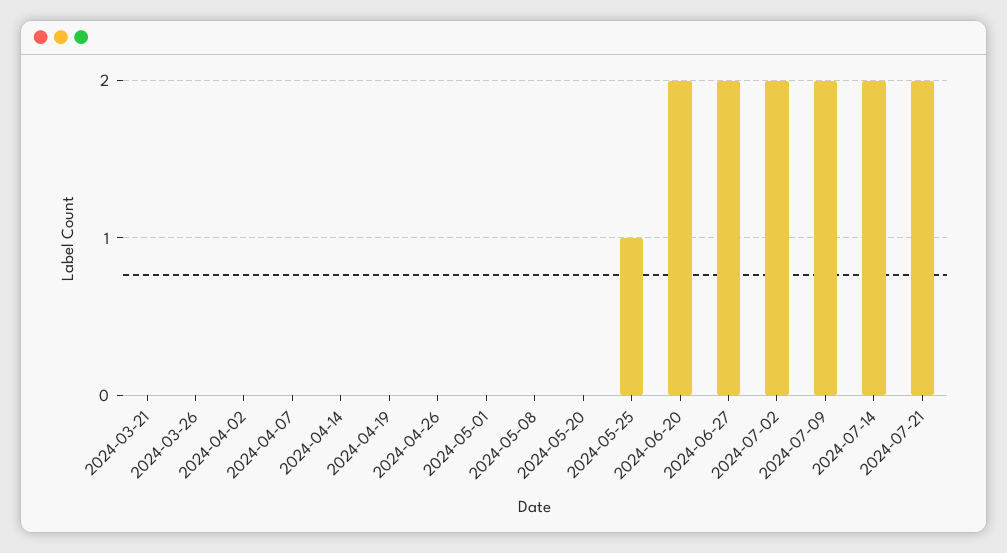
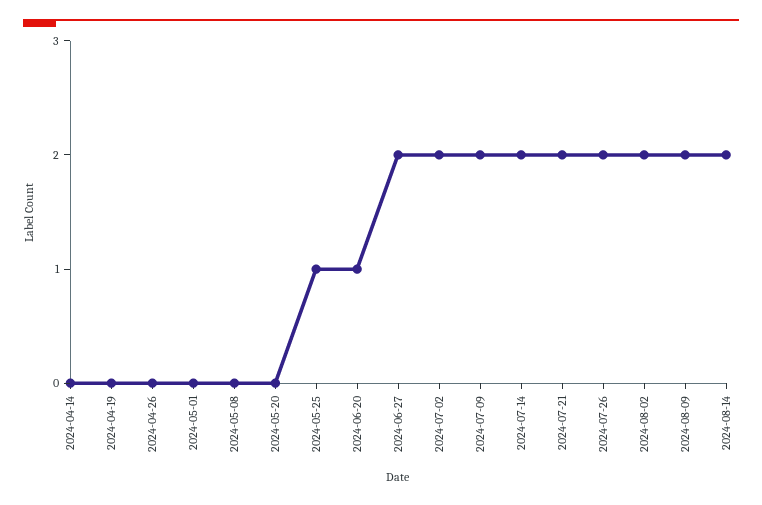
2024-03-21: 0 -> none
2024-03-26: 0 -> none
2024-04-02: 0 -> none
2024-04-07: 0 -> none
2024-06-20: 2 -> 1
2024-07-26: none -> 2
2024-08-02: none -> 2
2024-08-09: none -> 2
2024-08-14: none -> 2

